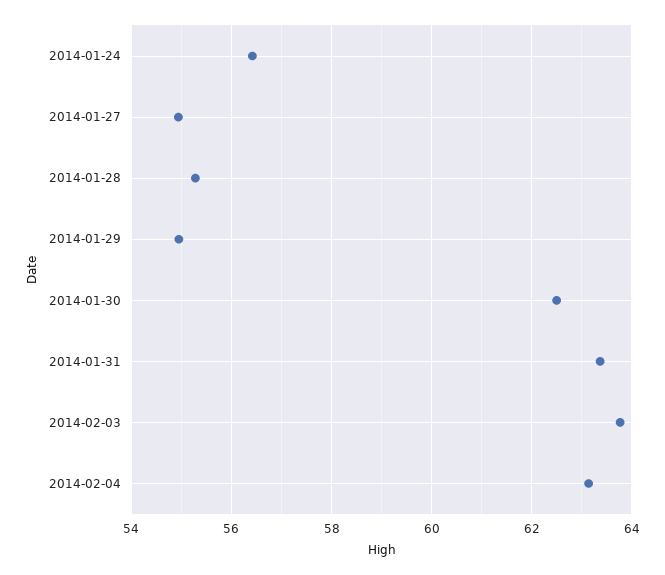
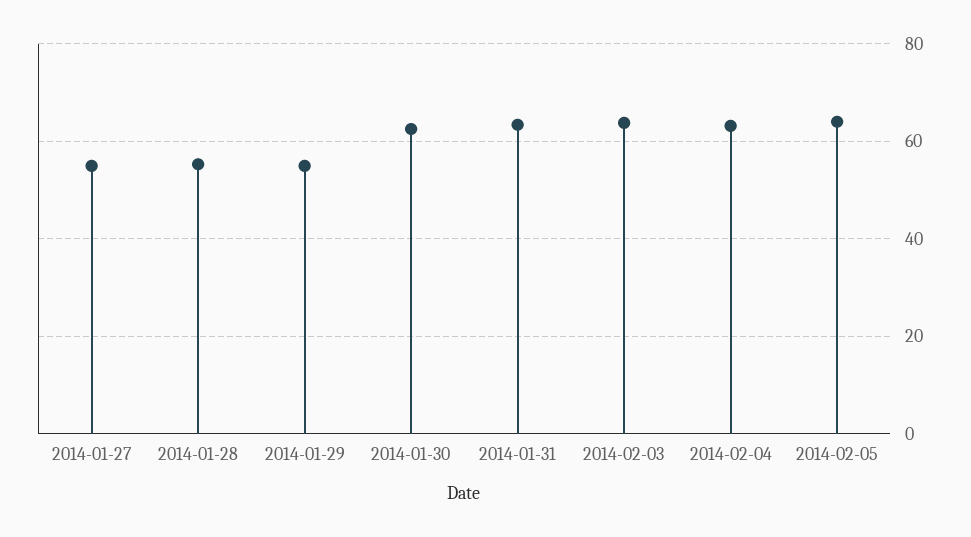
2014-01-24: 56.4 -> none
2014-02-05: none -> 64

